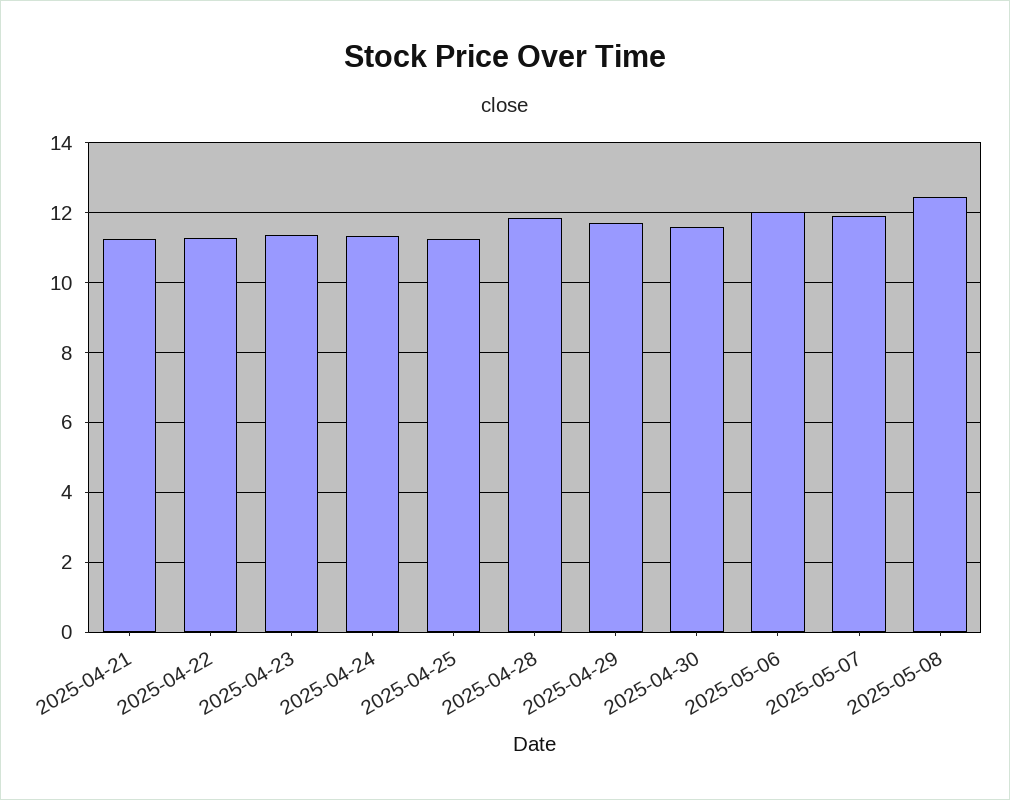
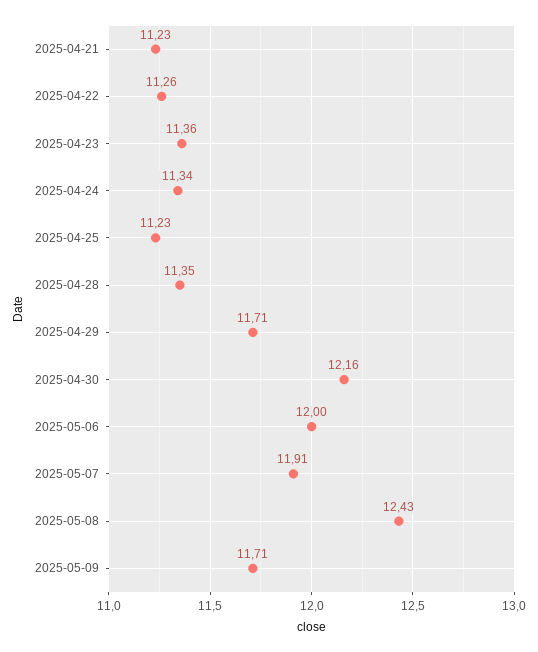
2025-04-28: 11.8 -> 11.35
2025-04-30: 11.6 -> 12.16
2025-05-09: none -> 11.71

